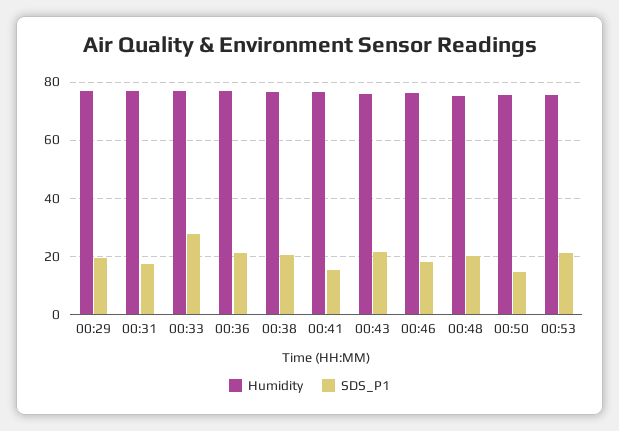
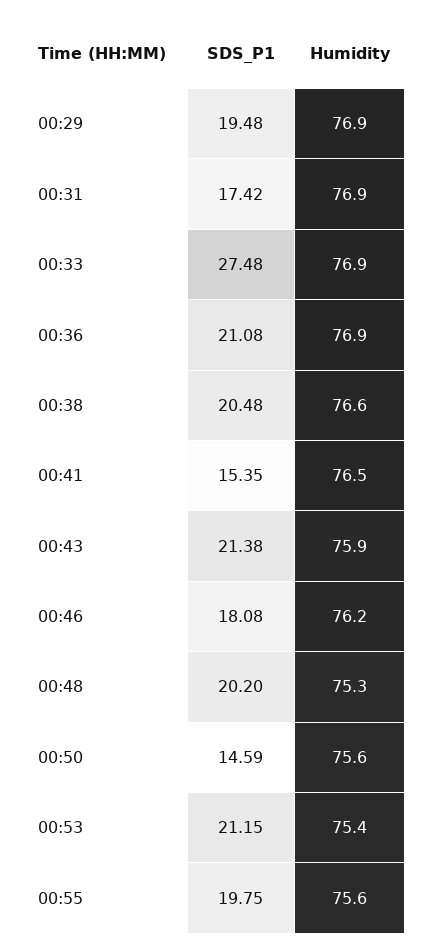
SDS_P1, 00:55: none -> 19.75
Humidity, 00:55: none -> 75.6

